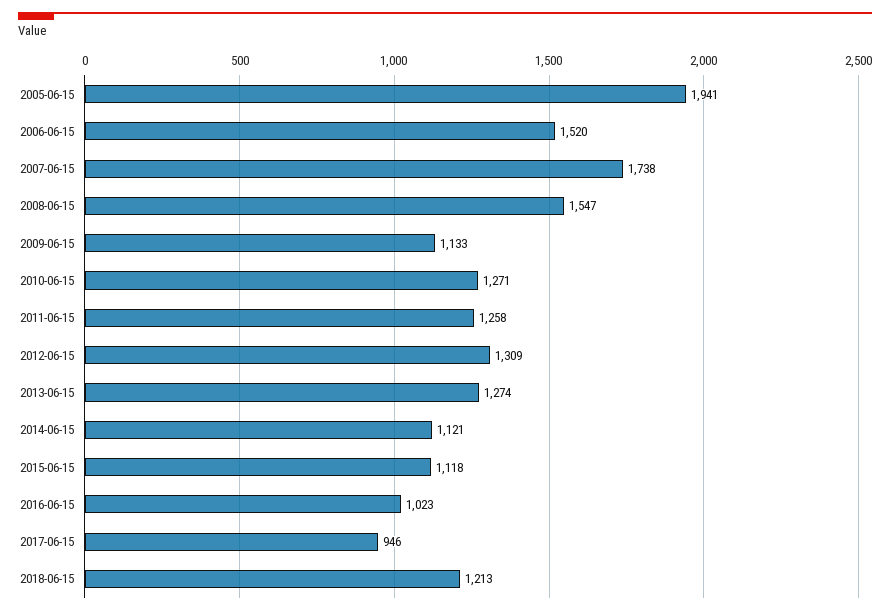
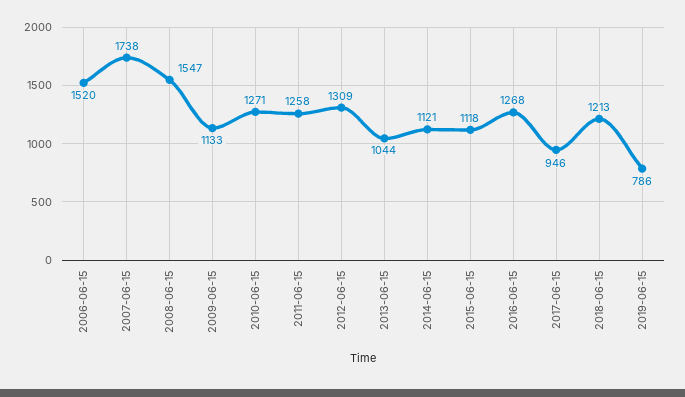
2005-06-15: 1941 -> none
2013-06-15: 1274 -> 1044
2016-06-15: 1023 -> 1268
2019-06-15: none -> 786

